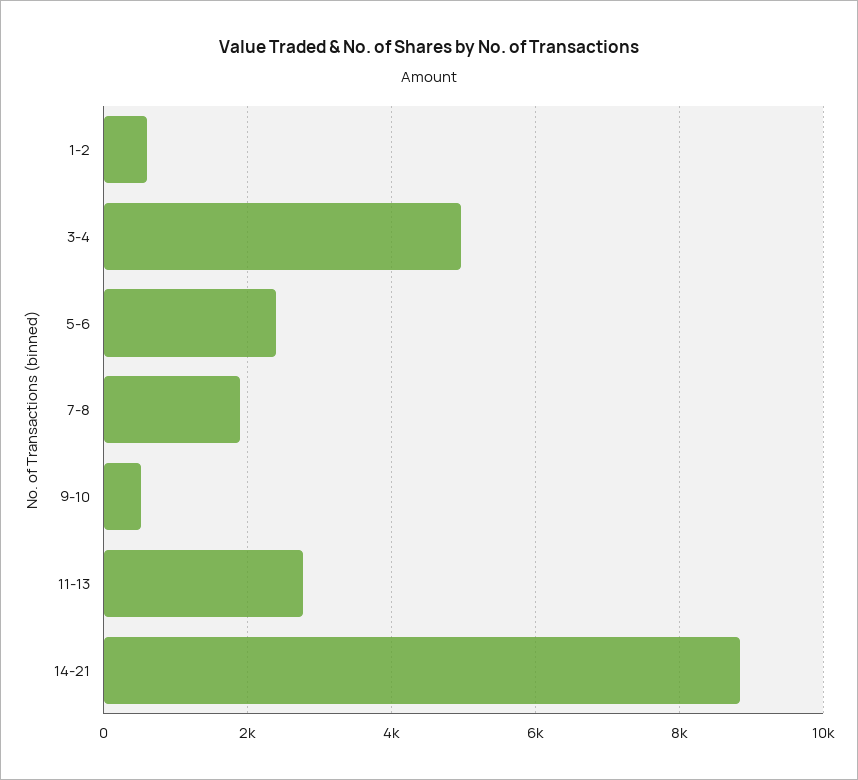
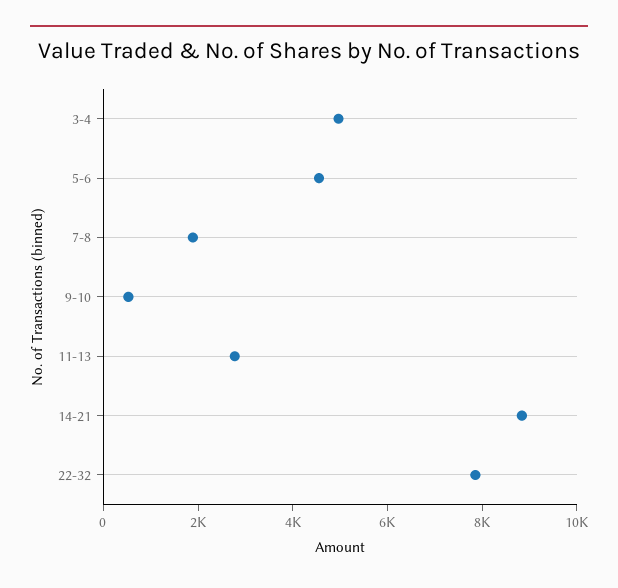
1-2: 600 -> none
5-6: 2400 -> 4500
22-32: none -> 8000

